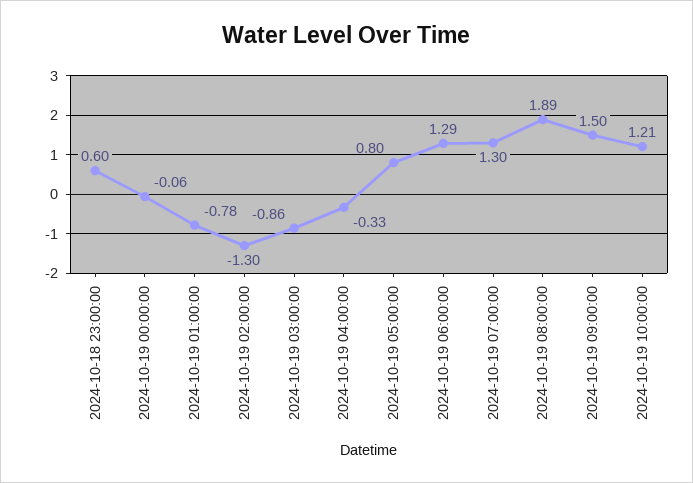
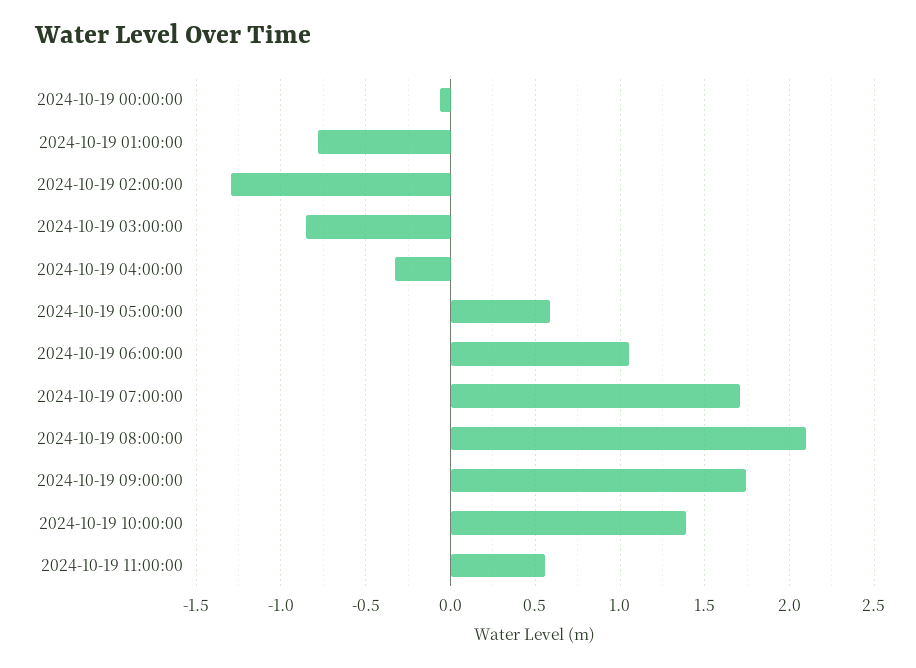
2024-10-18 23:00:00: 0.6 -> none
2024-10-19 05:00:00: 0.8 -> 0.6
2024-10-19 06:00:00: 1.29 -> 1.05
2024-10-19 07:00:00: 1.3 -> 1.7
2024-10-19 08:00:00: 1.89 -> 2.1
2024-10-19 09:00:00: 1.5 -> 1.75
2024-10-19 10:00:00: 1.21 -> 1.4
2024-10-19 11:00:00: none -> 0.55

